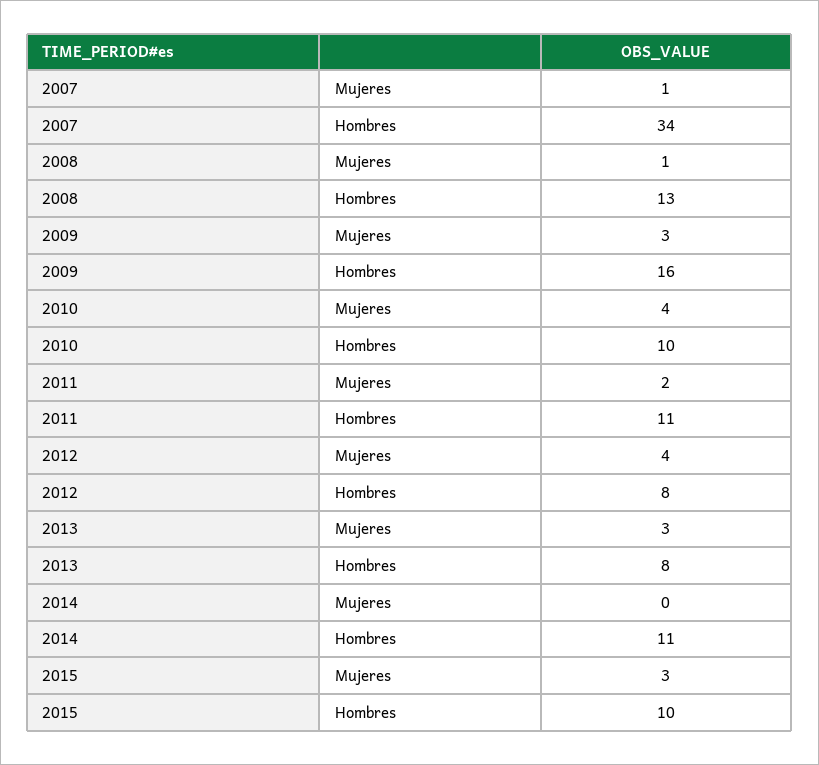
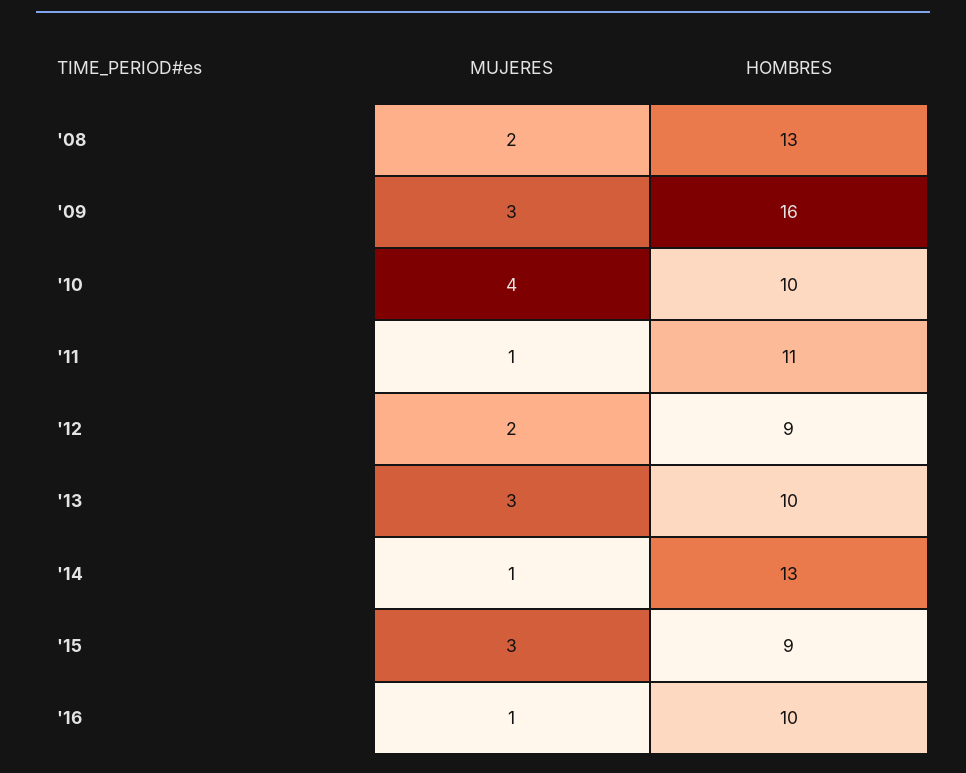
2007, Mujeres: 1 -> none
2007, Hombres: 34 -> none
2008, Mujeres: 1 -> 2
2011, Mujeres: 2 -> 1
2012, Mujeres: 4 -> 2
2012, Hombres: 8 -> 9
2013, Hombres: 8 -> 10
2014, Mujeres: 0 -> 1
2014, Hombres: 11 -> 13
2015, Hombres: 10 -> 9
'16, Mujeres: none -> 1
'16, Hombres: none -> 10

